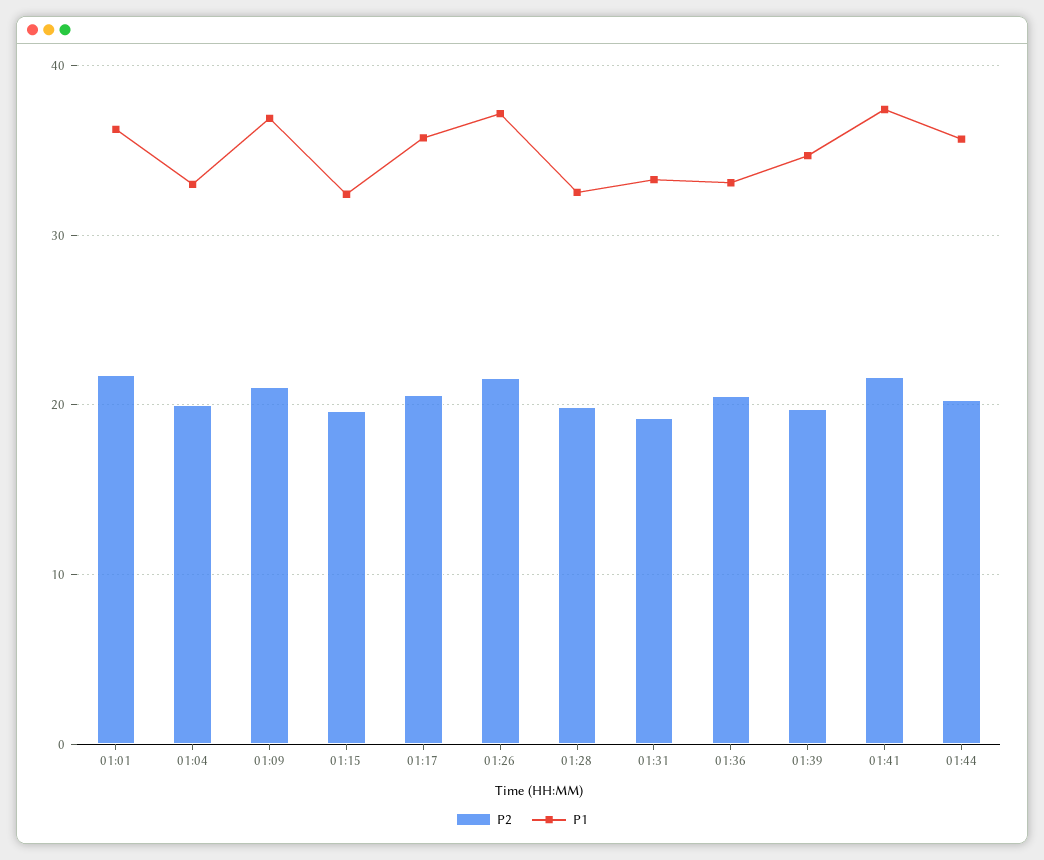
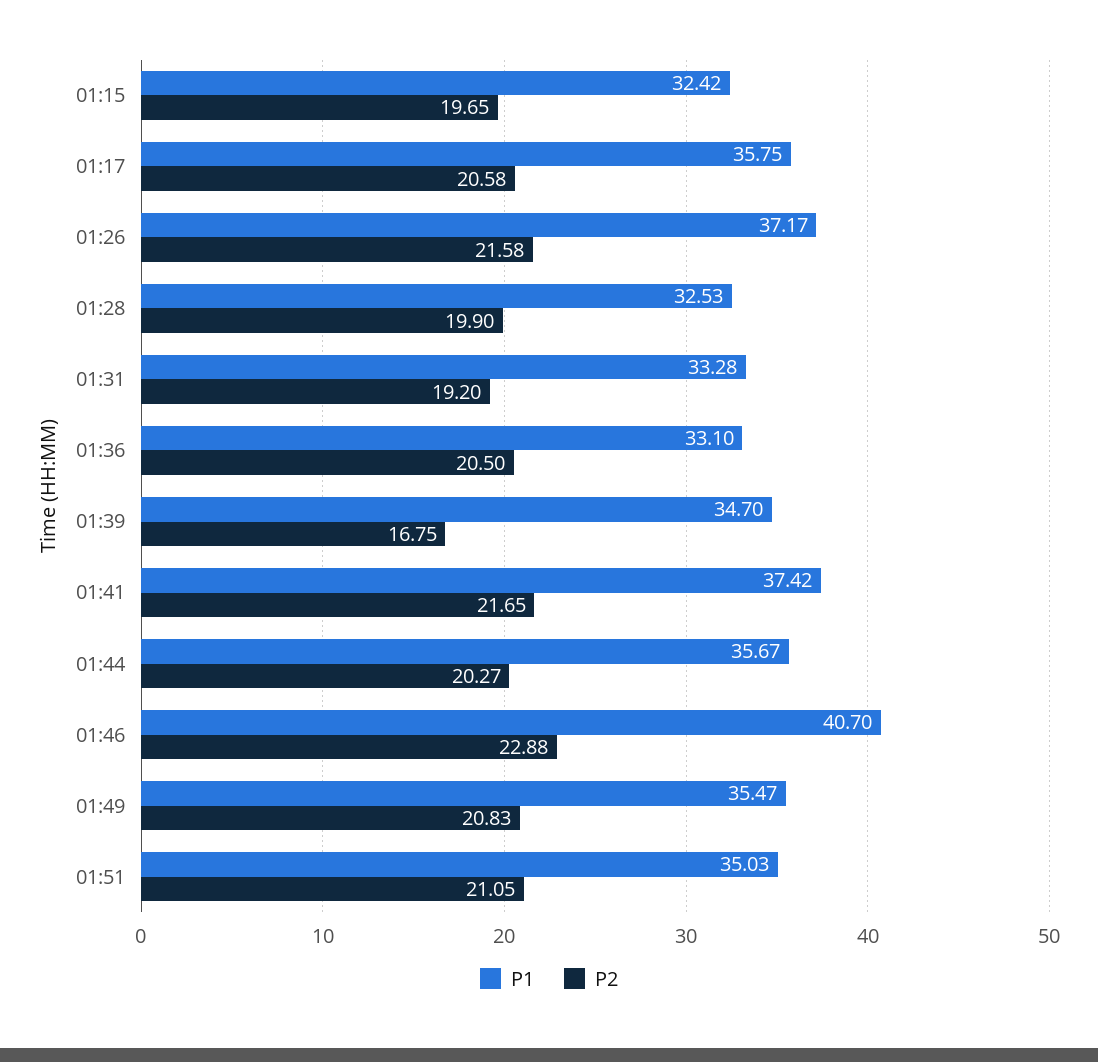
P2, 01:01: 22 -> none
P1, 01:01: 36 -> none
P2, 01:04: 20 -> none
P1, 01:04: 33 -> none
P2, 01:09: 21 -> none
P1, 01:09: 37 -> none
P2, 01:39: 20 -> 16.75
P1, 01:46: none -> 40.7
P2, 01:46: none -> 22.88
P1, 01:49: none -> 35.47
P2, 01:49: none -> 20.83
P1, 01:51: none -> 35.03
P2, 01:51: none -> 21.05

